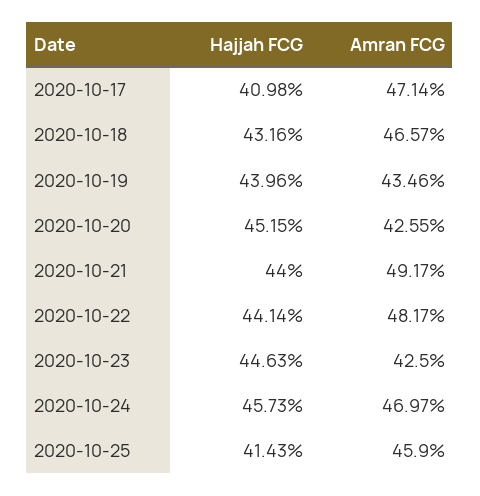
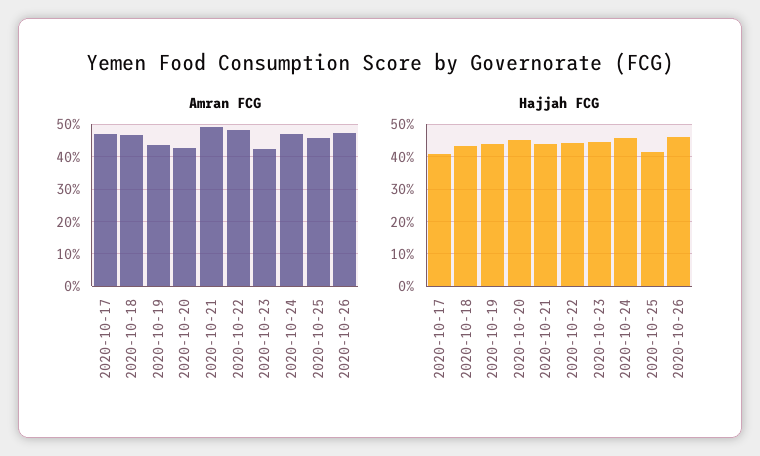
Amran FCG, 2020-10-26: none -> 48
Hajjah FCG, 2020-10-26: none -> 46

